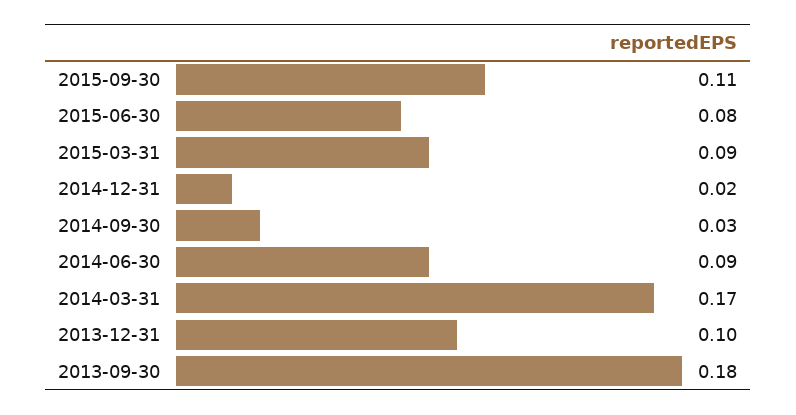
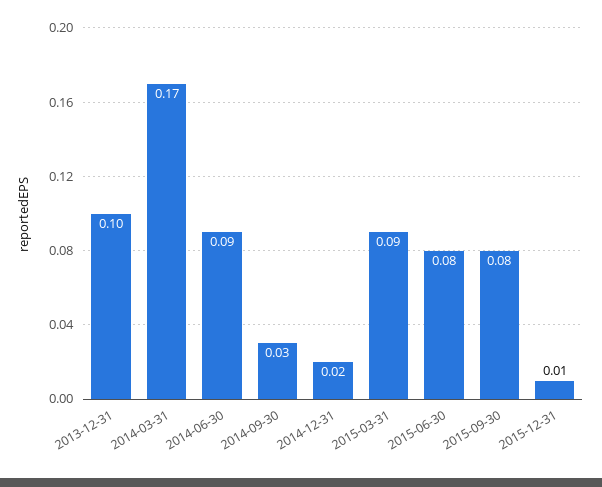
2015-09-30: 0.11 -> 0.08
2013-09-30: 0.18 -> none
2015-12-31: none -> 0.01

